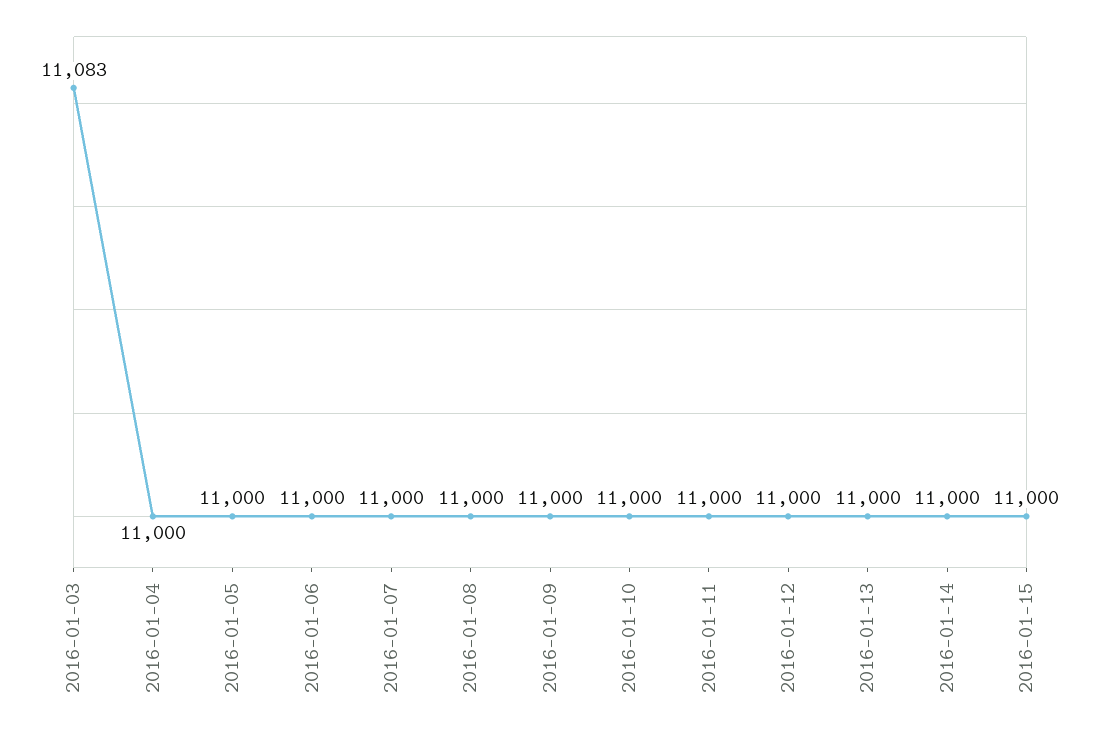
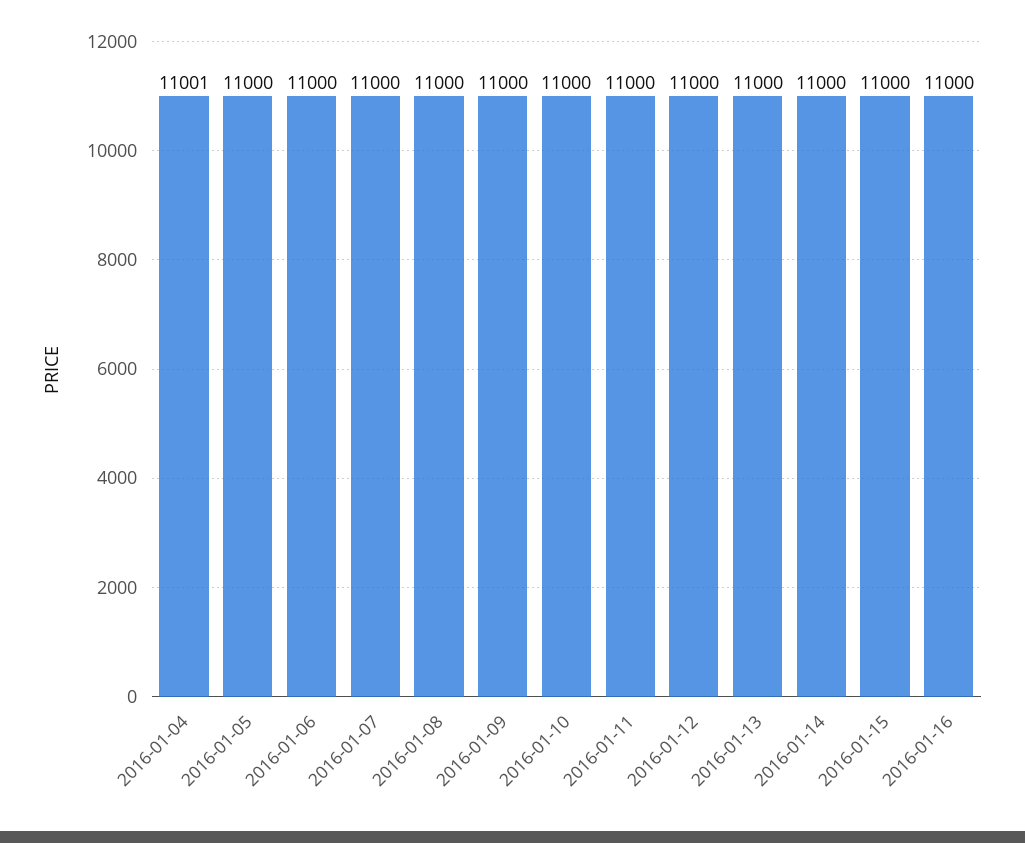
2016-01-03: 11083 -> none
2016-01-04: 11000 -> 11001
2016-01-16: none -> 11000

